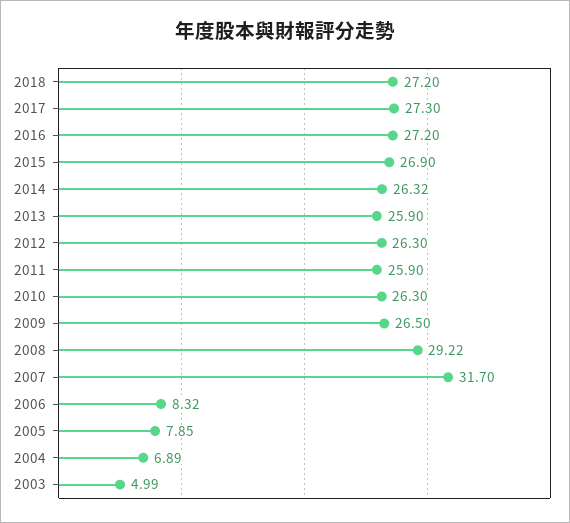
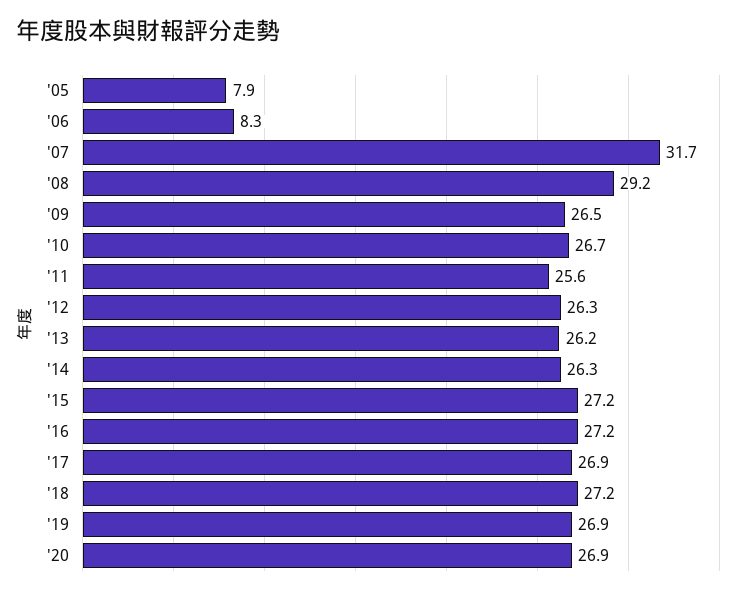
2017: 27.3 -> 26.9
2015: 26.9 -> 27.2
2013: 25.9 -> 26.2
2011: 25.9 -> 25.6
2010: 26.3 -> 26.7
2004: 6.89 -> none
2003: 4.99 -> none
'19: none -> 26.9
'20: none -> 26.9

